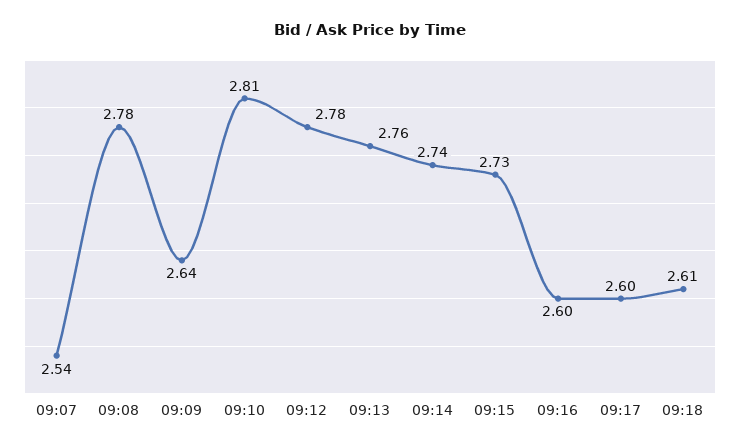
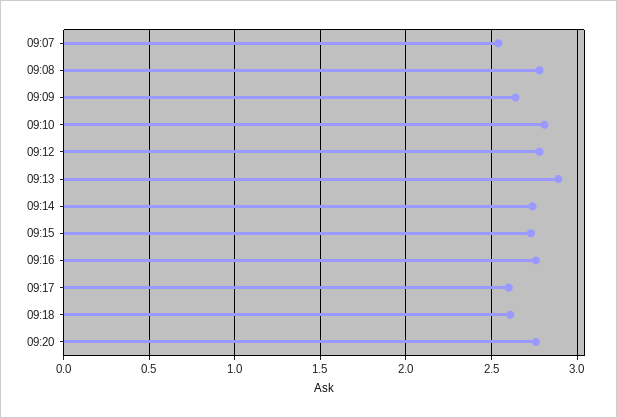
09:13: 2.76 -> 2.9
09:16: 2.6 -> 2.75
09:20: none -> 2.75

